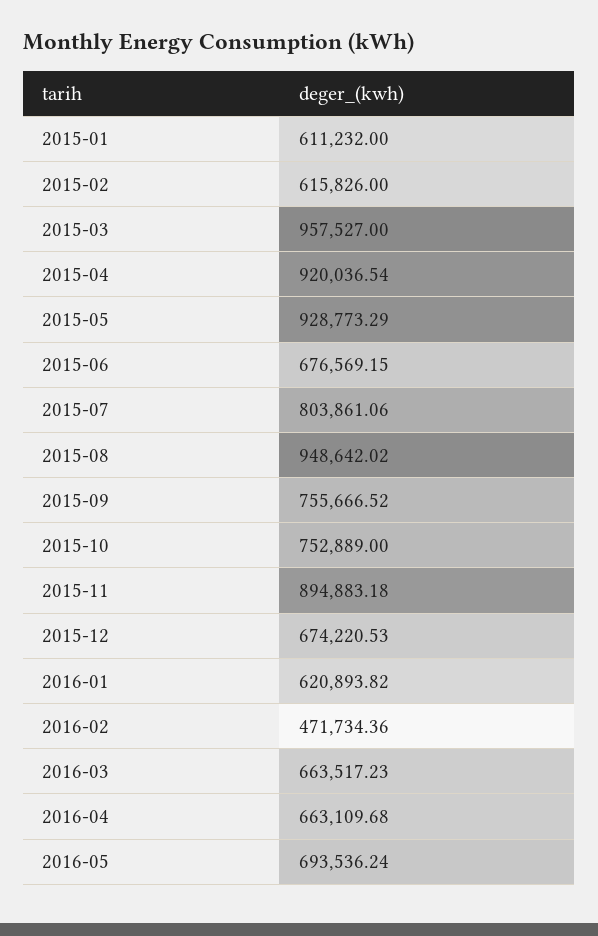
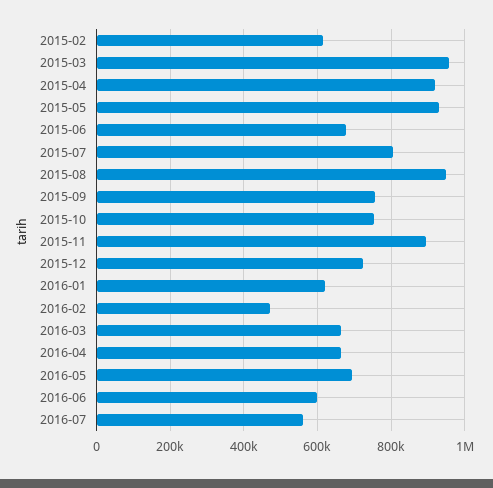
2015-01: 611232 -> none
2015-12: 674220.53 -> 720000
2016-06: none -> 600000
2016-07: none -> 560000

